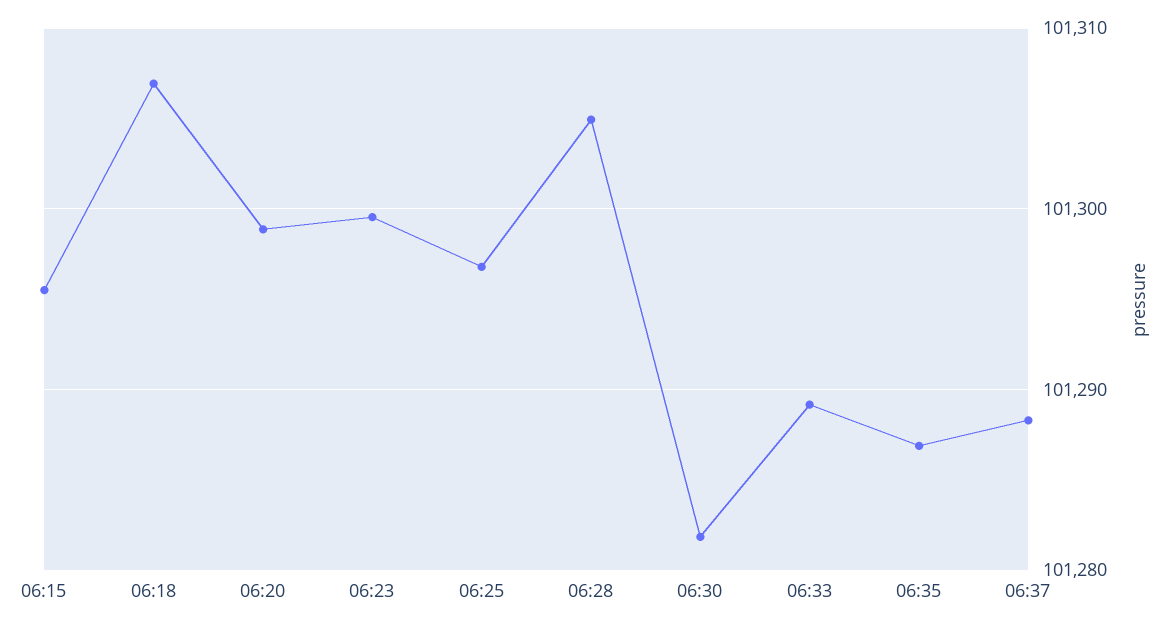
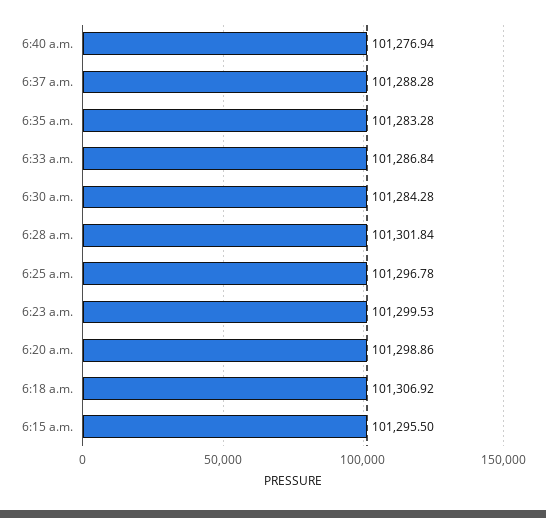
06:28: 101305 -> 101301.84
06:30: 101282 -> 101284.28
06:33: 101289 -> 101286.84
06:35: 101287 -> 101283.28
6:40 a.m.: none -> 101276.94

